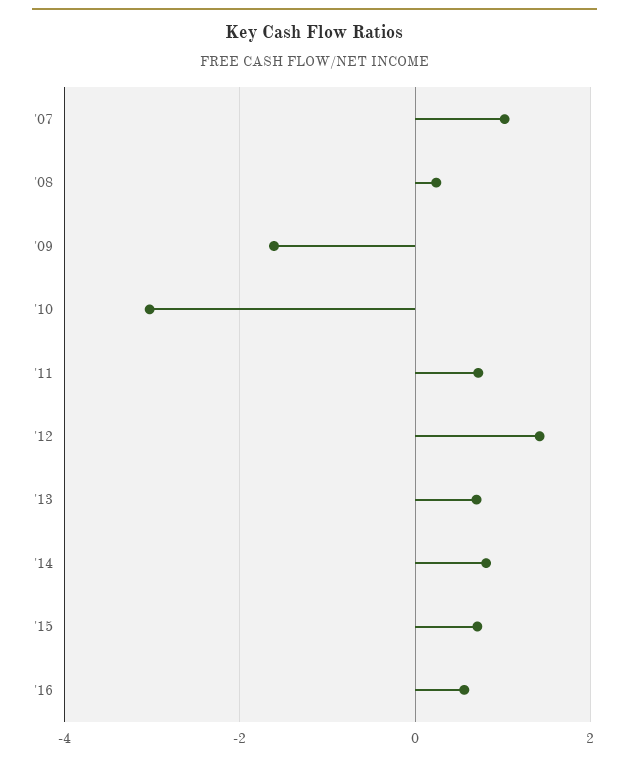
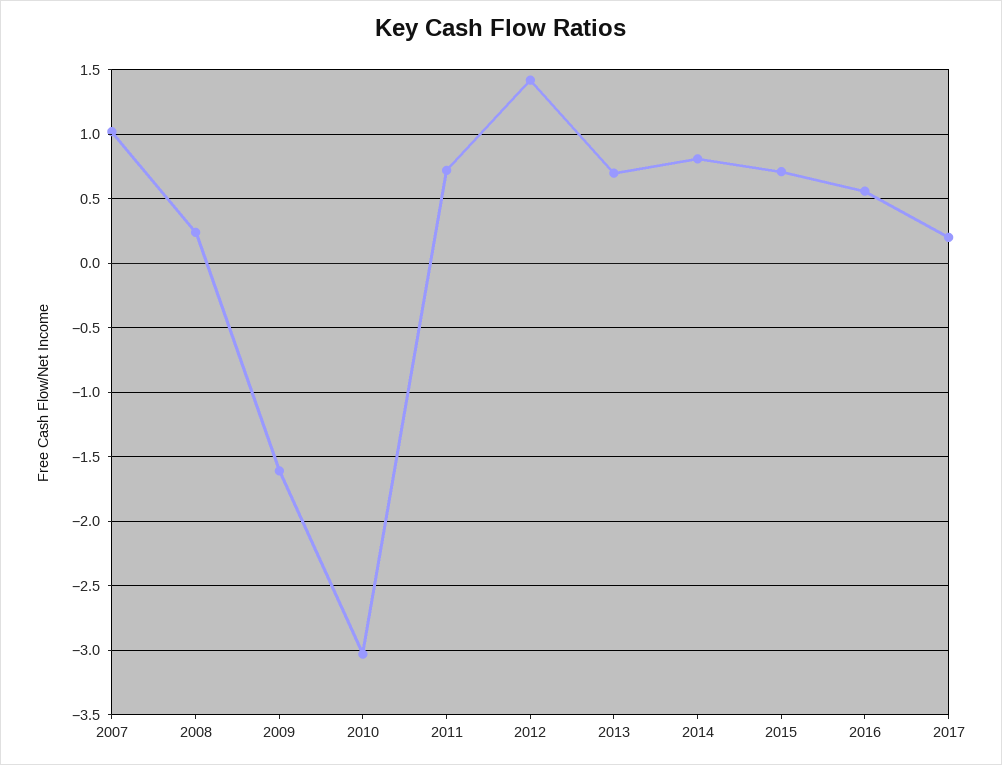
2017: none -> 0.2

